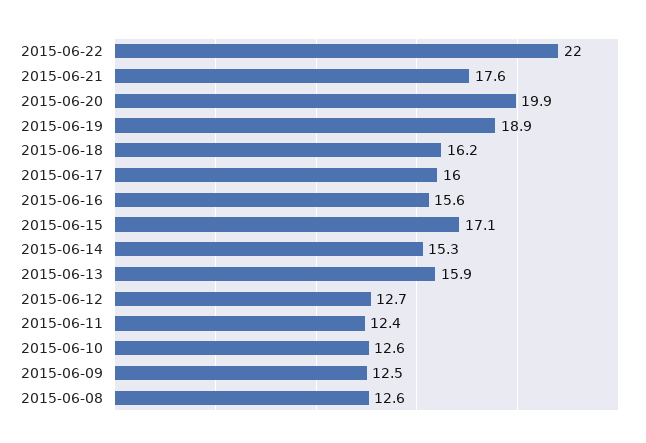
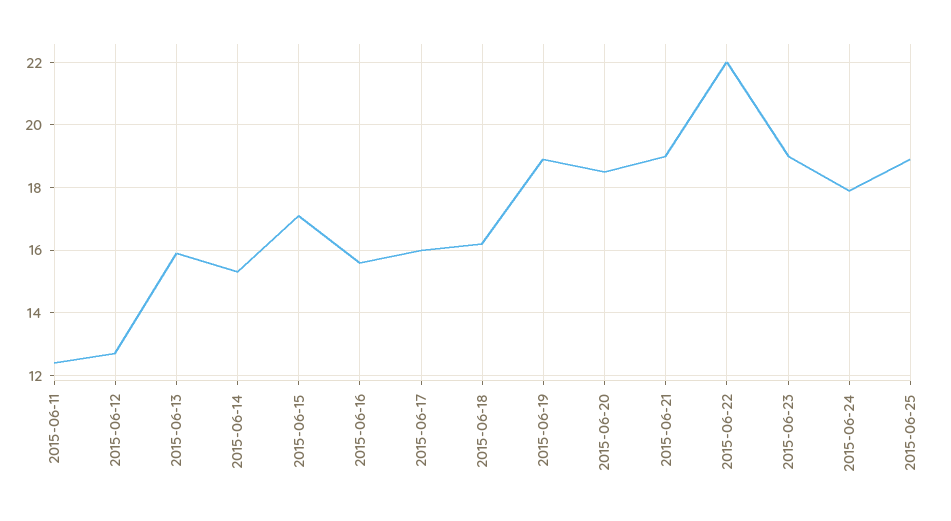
2015-06-21: 17.6 -> 19
2015-06-20: 19.9 -> 18.5
2015-06-10: 12.6 -> none
2015-06-09: 12.5 -> none
2015-06-08: 12.6 -> none
2015-06-23: none -> 19
2015-06-24: none -> 18
2015-06-25: none -> 19

